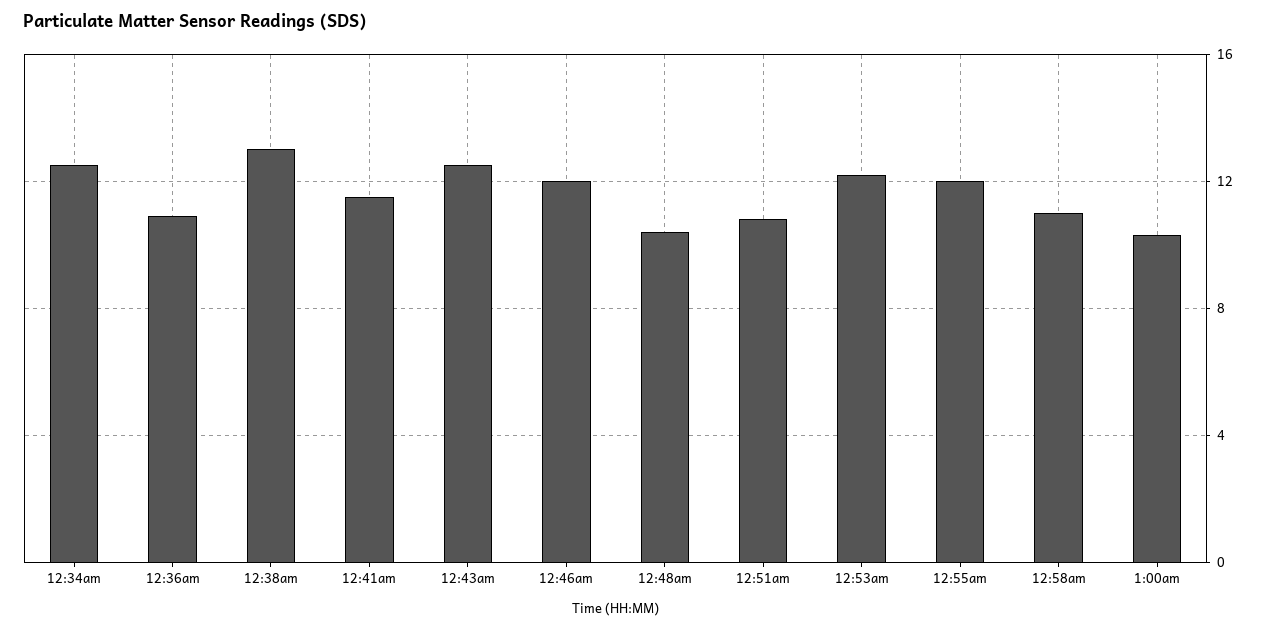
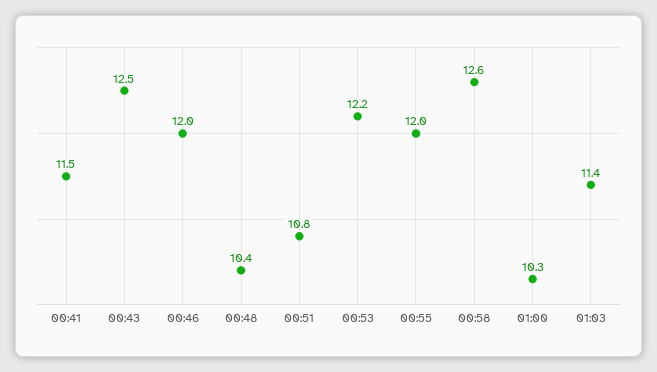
12:34am: 12.5 -> none
12:36am: 11 -> none
12:38am: 13 -> none
12:58am: 11 -> 12.6
01:03: none -> 11.4

